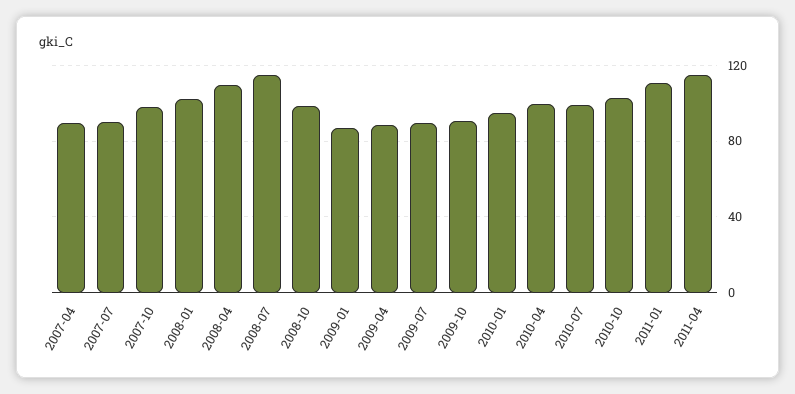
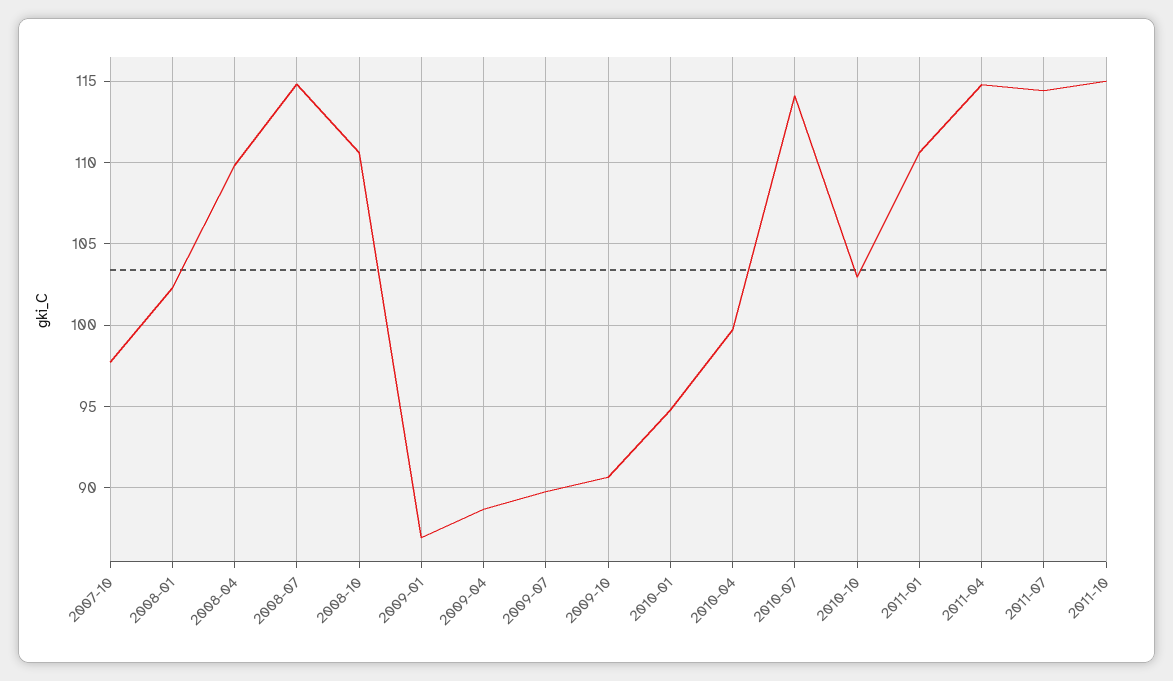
2007-04: 90 -> none
2007-07: 90 -> none
2008-10: 100 -> 110.5
2010-07: 100 -> 114
2011-07: none -> 114.5
2011-10: none -> 115

